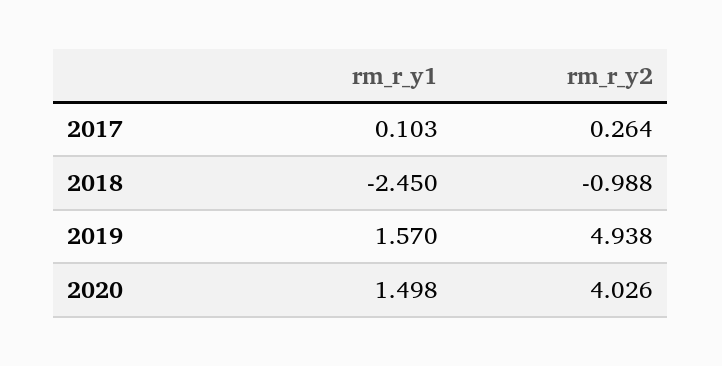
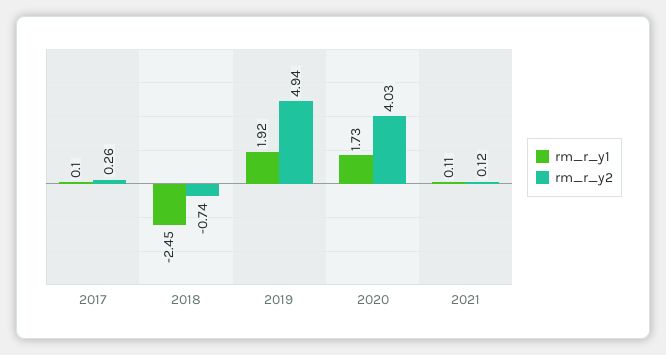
rm_r_y2, 2018: -0.988 -> -0.74
rm_r_y1, 2019: 1.57 -> 1.92
rm_r_y1, 2020: 1.498 -> 1.73
rm_r_y1, 2021: none -> 0.11
rm_r_y2, 2021: none -> 0.12

